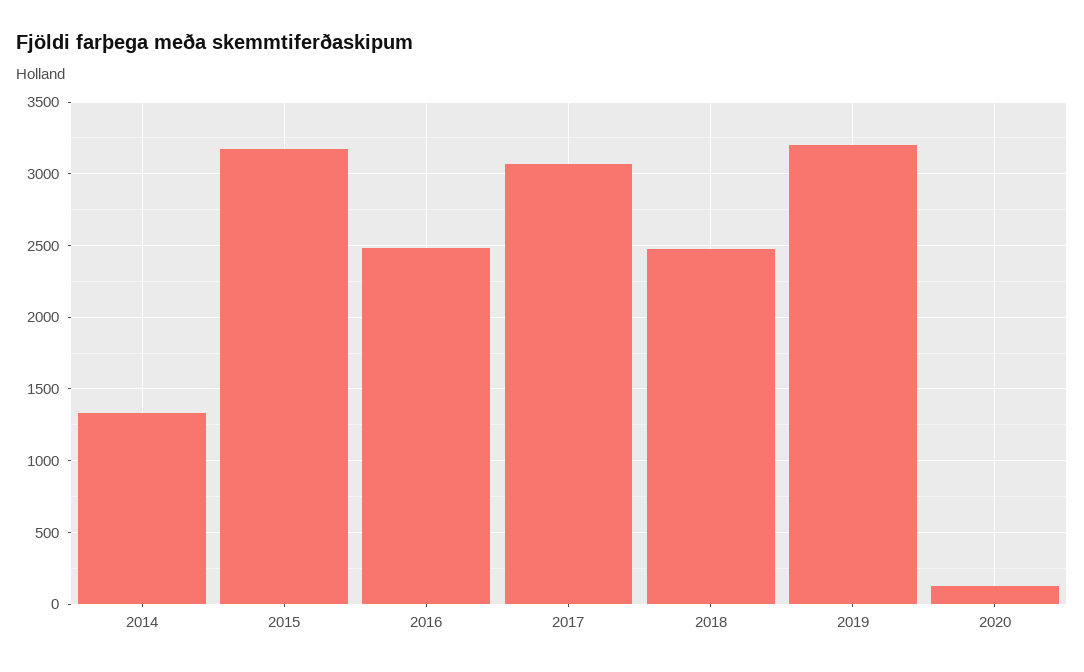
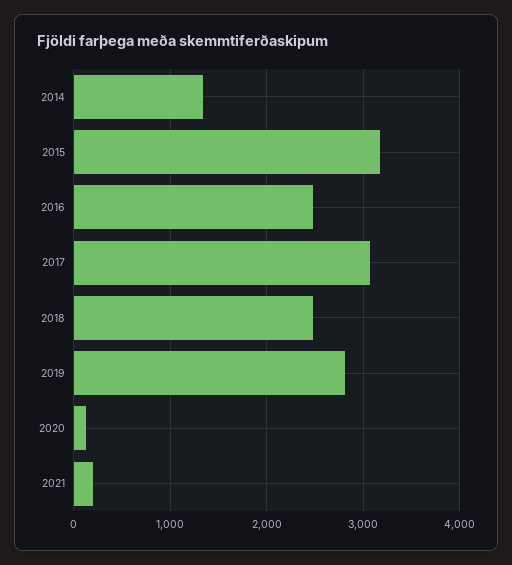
2019: 3200 -> 2800
2021: none -> 200

